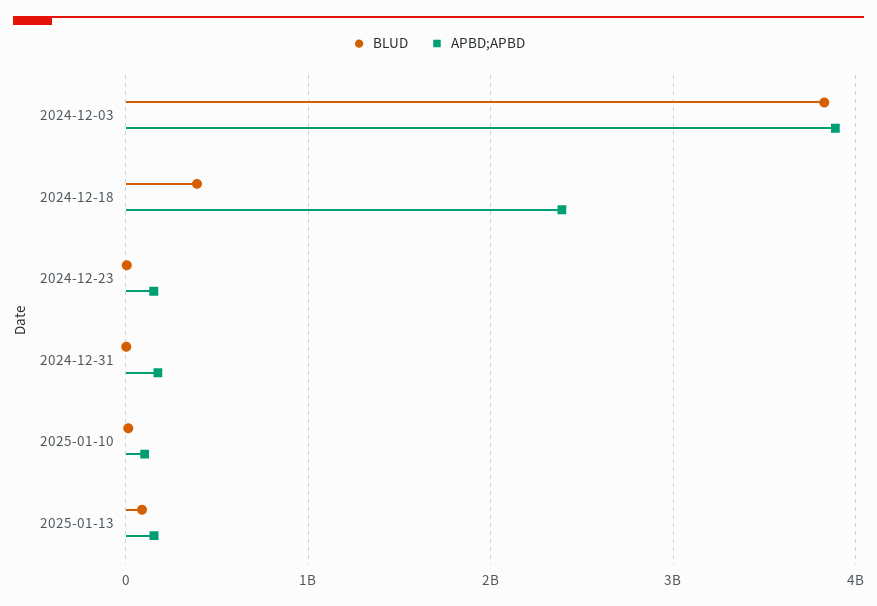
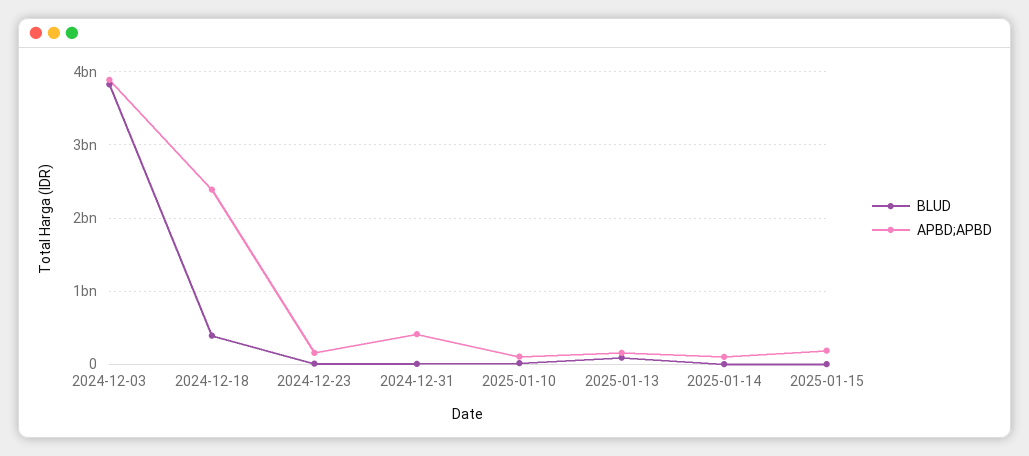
APBD;APBD, 2024-12-31: 200000000 -> 400000000
BLUD, 2025-01-14: none -> 0
APBD;APBD, 2025-01-14: none -> 100000000
BLUD, 2025-01-15: none -> 0
APBD;APBD, 2025-01-15: none -> 200000000

